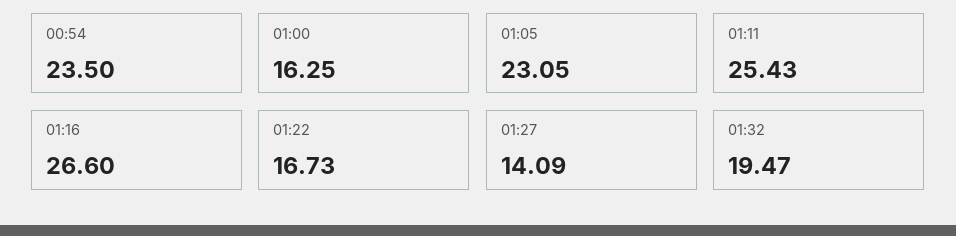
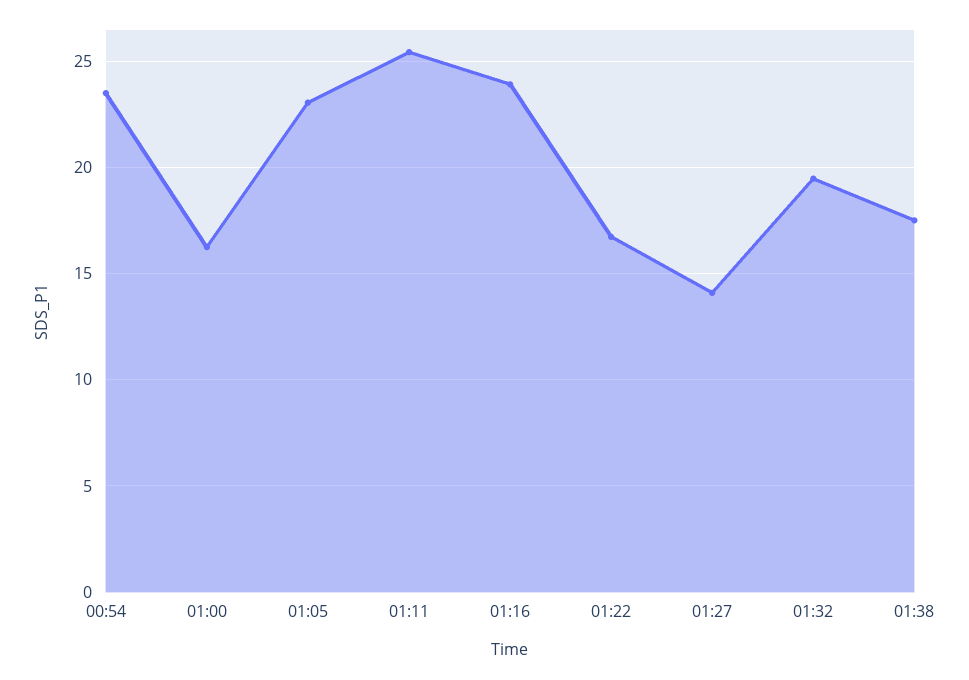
01:16: 26.6 -> 24
01:38: none -> 17.5

